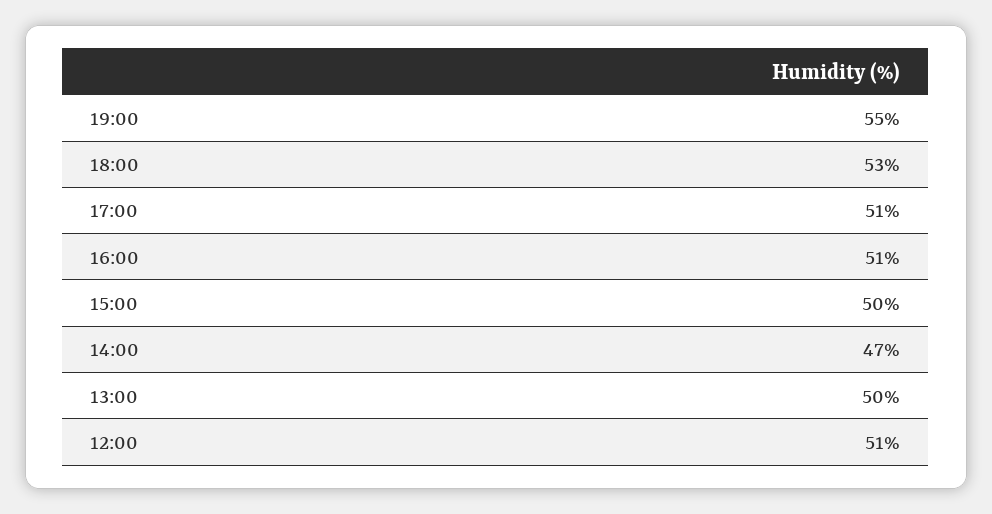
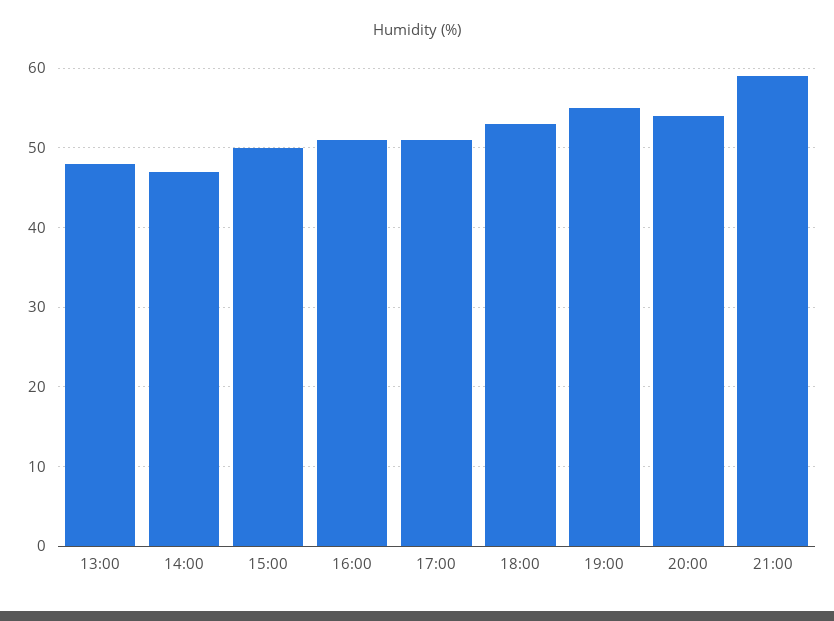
13:00: 50 -> 48
12:00: 51 -> none
20:00: none -> 54
21:00: none -> 59

